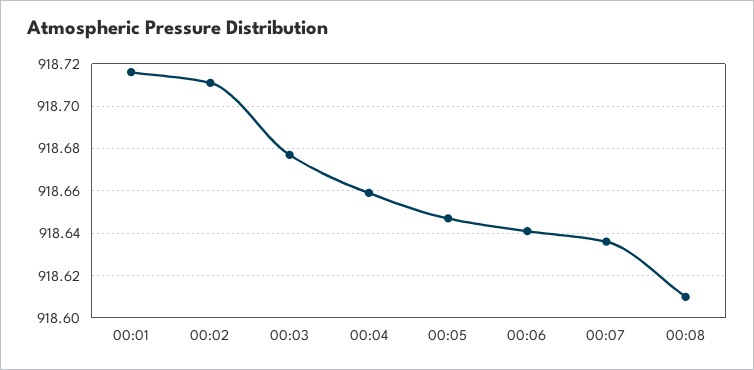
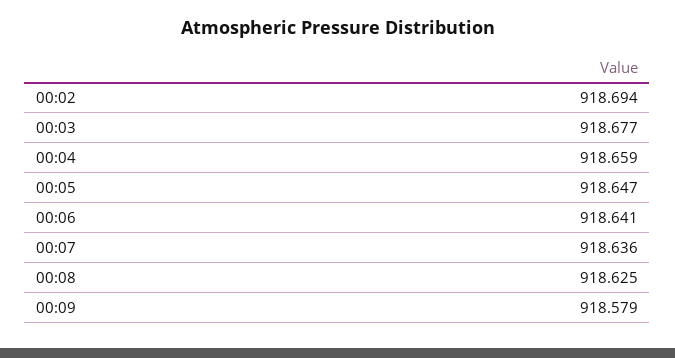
00:01: 918.715 -> none
00:02: 918.71 -> 918.694
00:08: 918.61 -> 918.625
00:09: none -> 918.579

